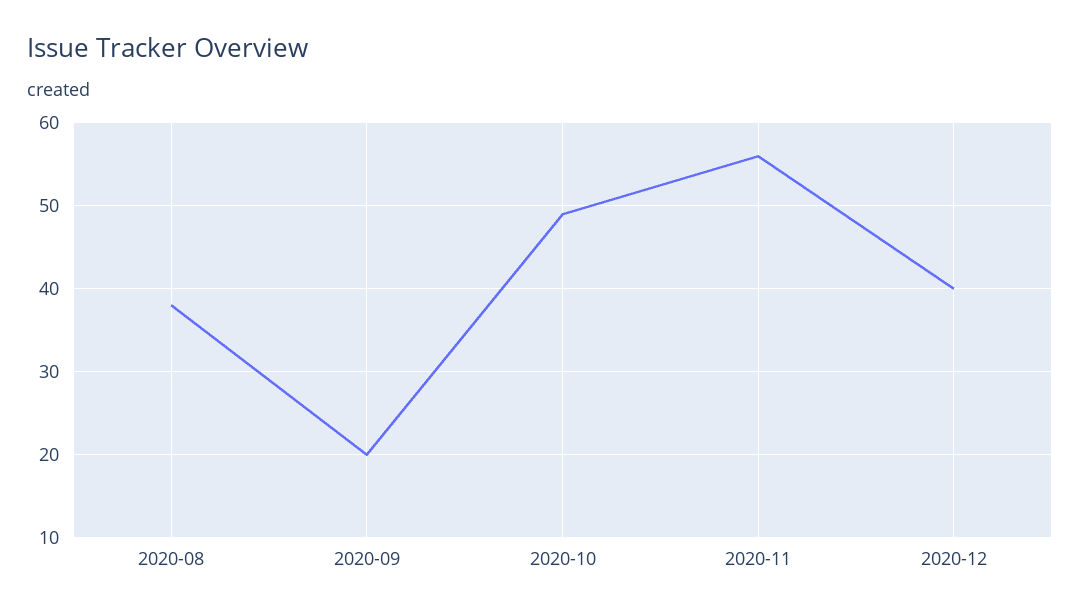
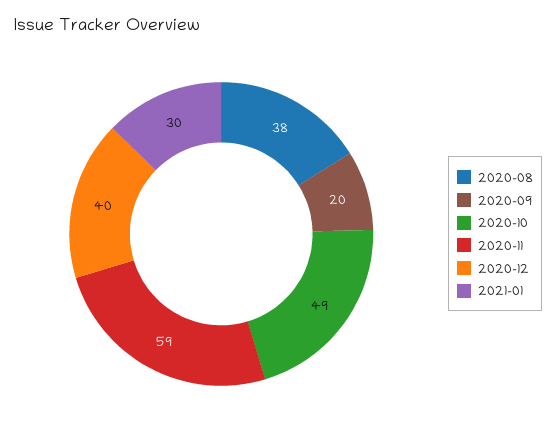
2020-11: 56 -> 59
2021-01: none -> 30

